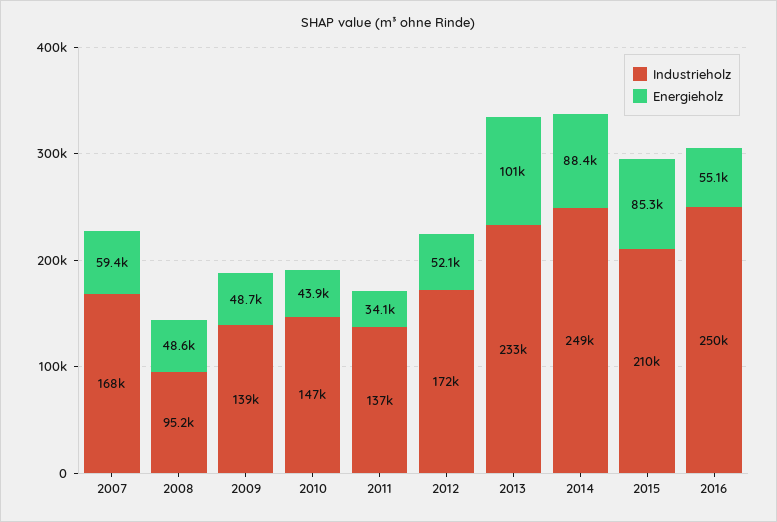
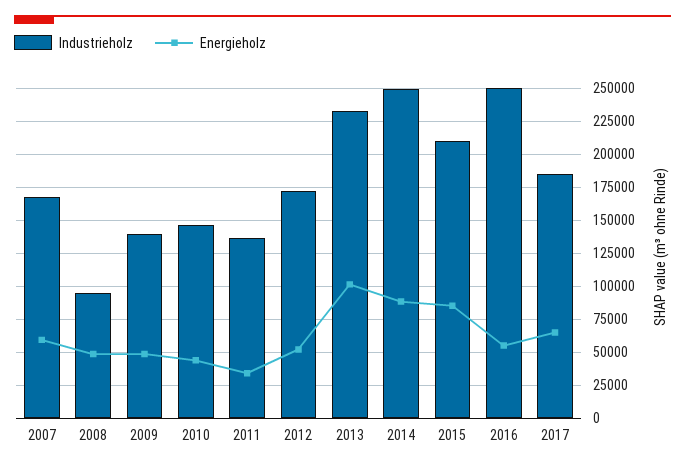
Industrieholz, 2017: none -> 185000
Energieholz, 2017: none -> 65000

